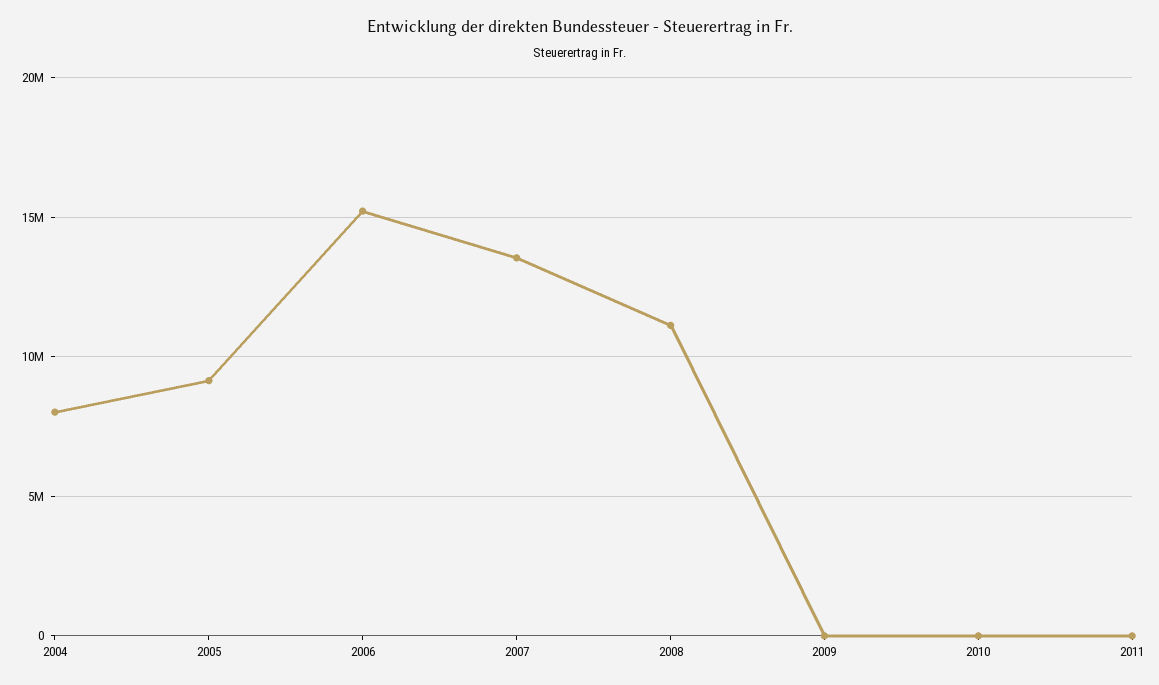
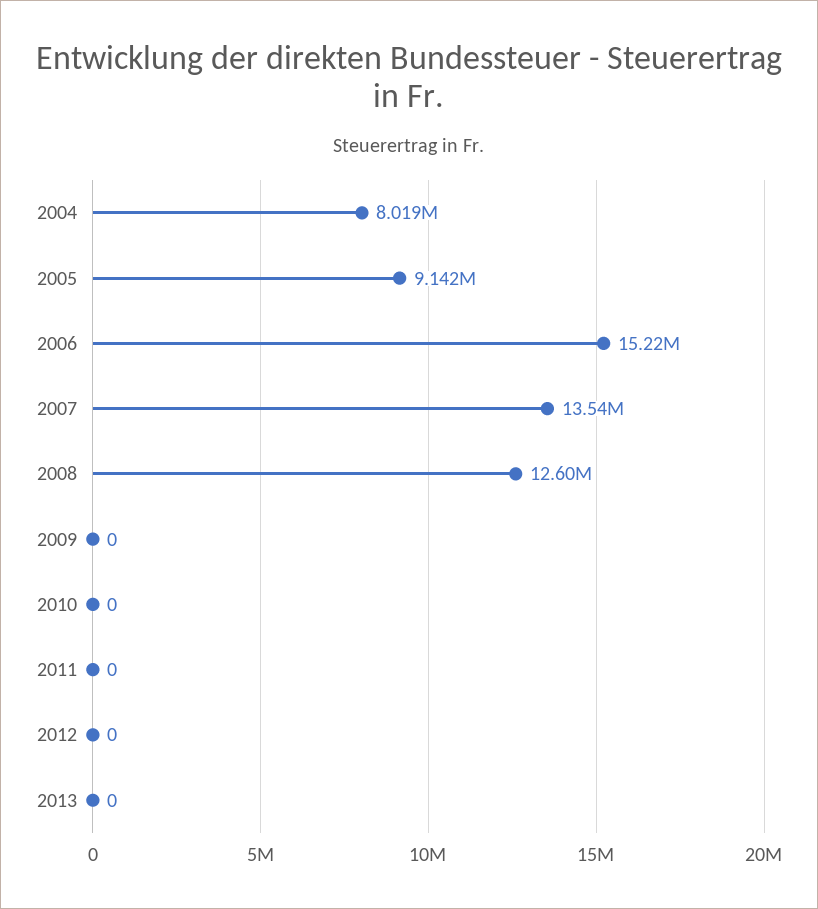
2008: 11000000 -> 12600000
2012: none -> 0
2013: none -> 0

